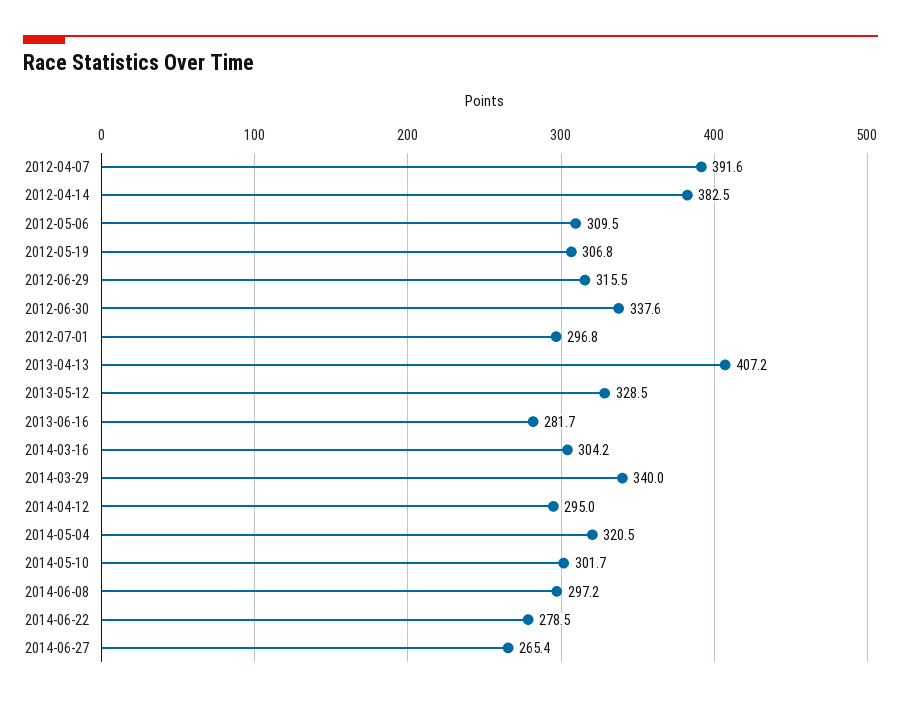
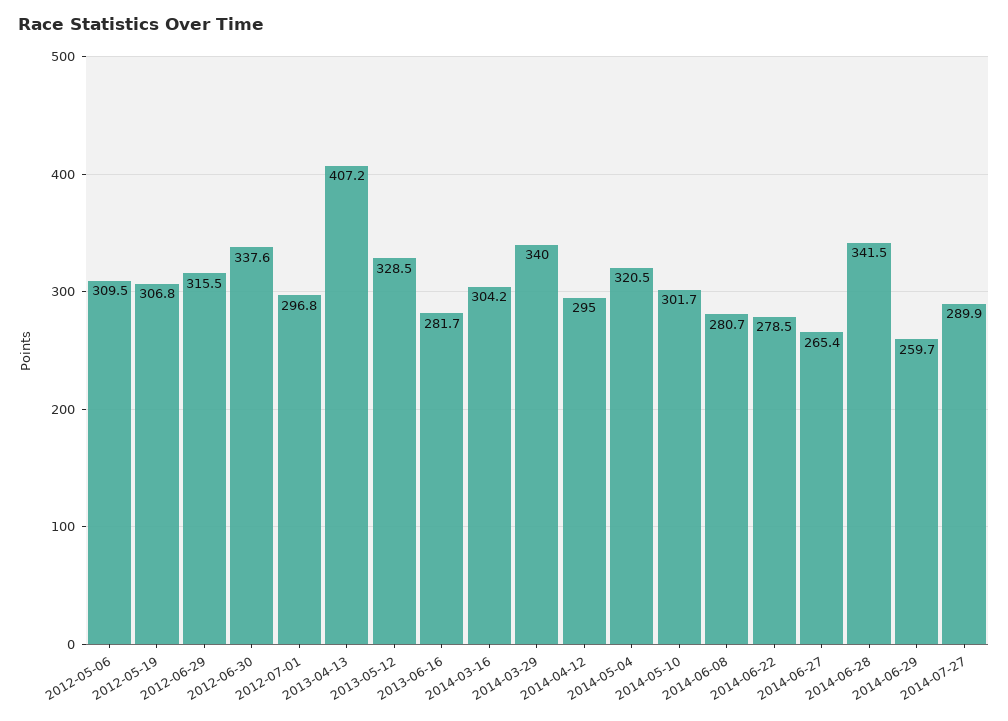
2012-04-07: 391.6 -> none
2012-04-14: 382.5 -> none
2014-06-08: 297.2 -> 280.7
2014-06-28: none -> 341.5
2014-06-29: none -> 259.7
2014-07-27: none -> 289.9

